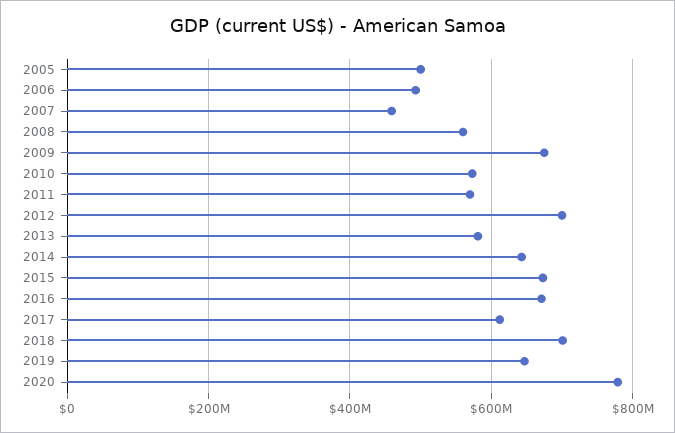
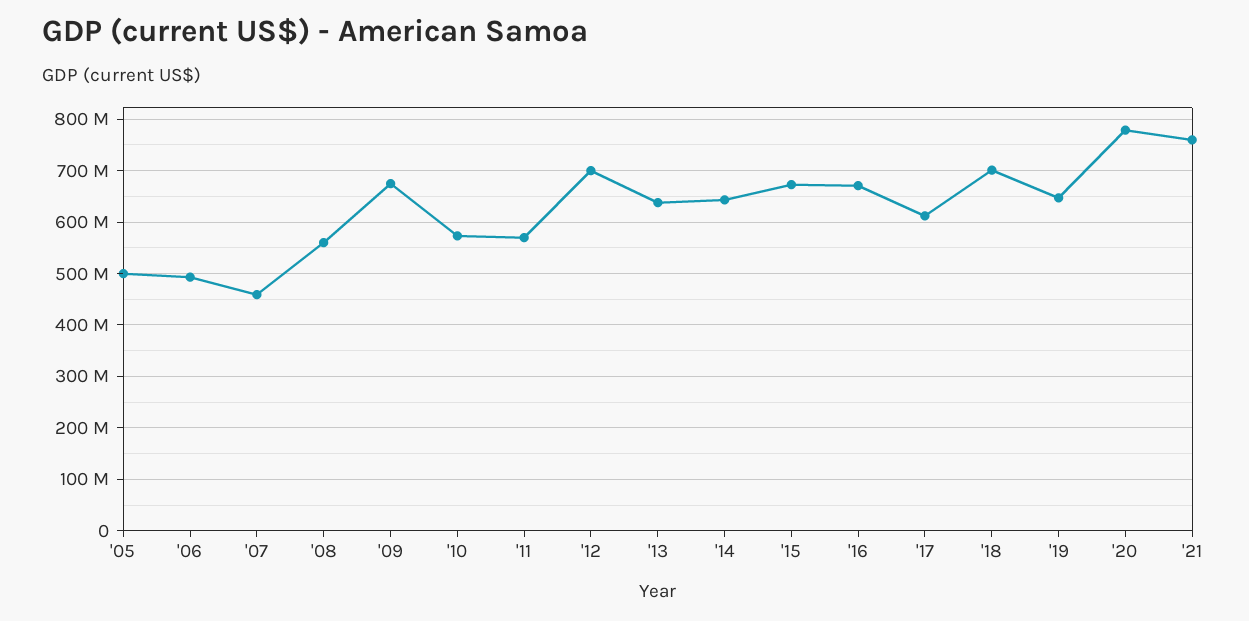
2013: 580000000 -> 640000000
'21: none -> 760000000

